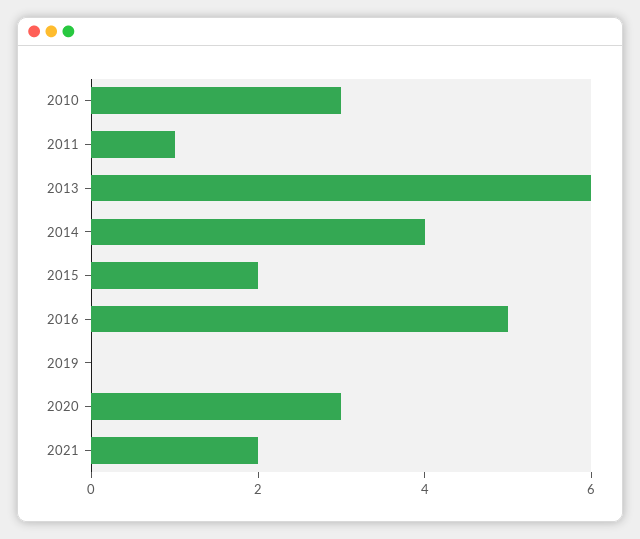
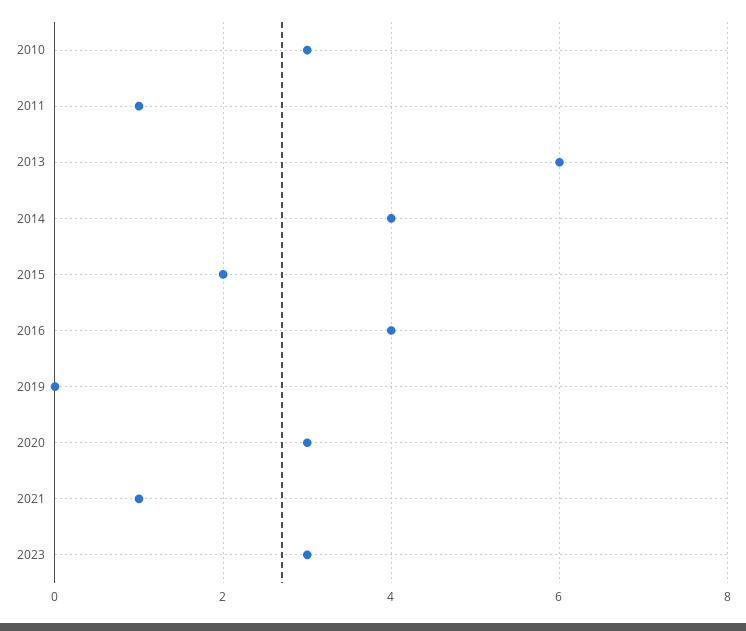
2016: 5 -> 4
2021: 2 -> 1
2023: none -> 3

